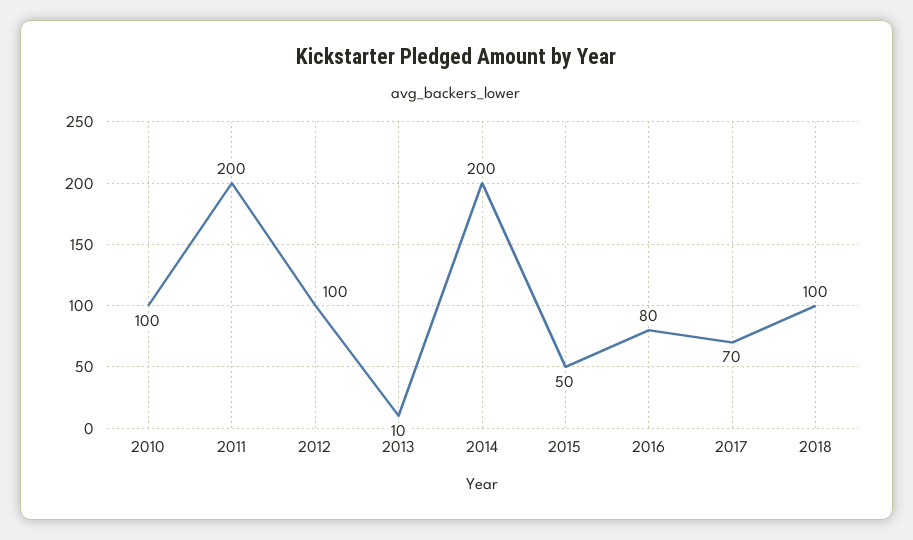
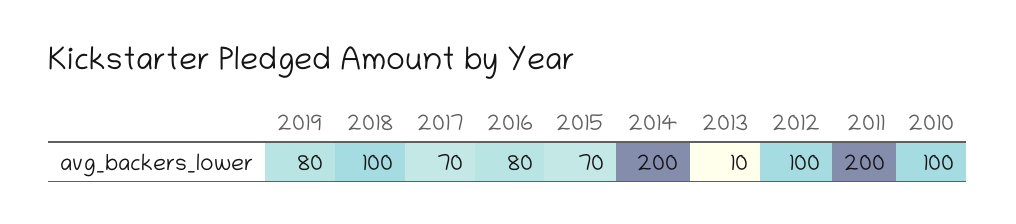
2015: 50 -> 70
2019: none -> 80

